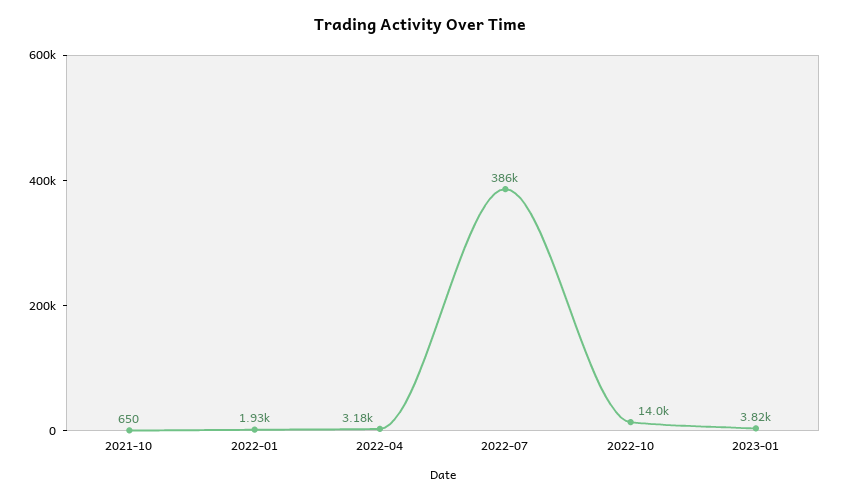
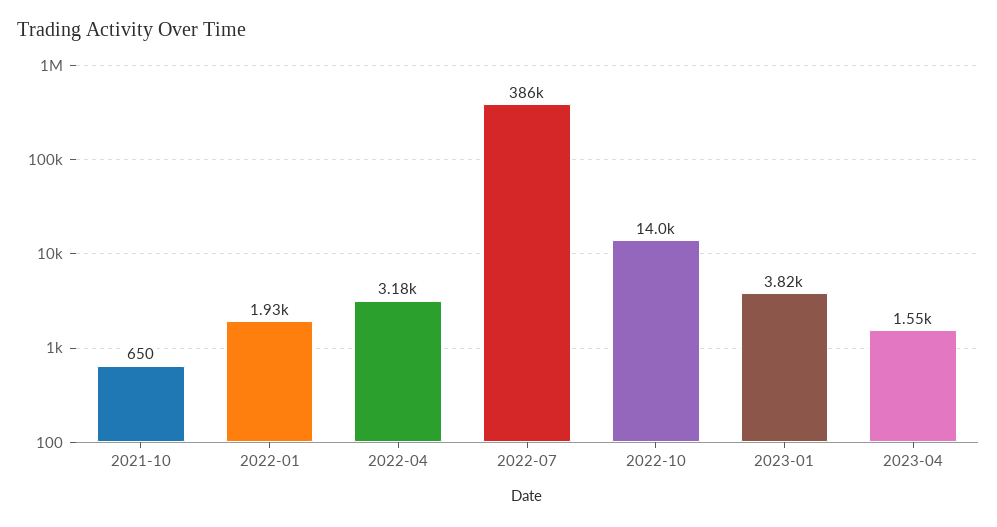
2023-04: none -> 1550

